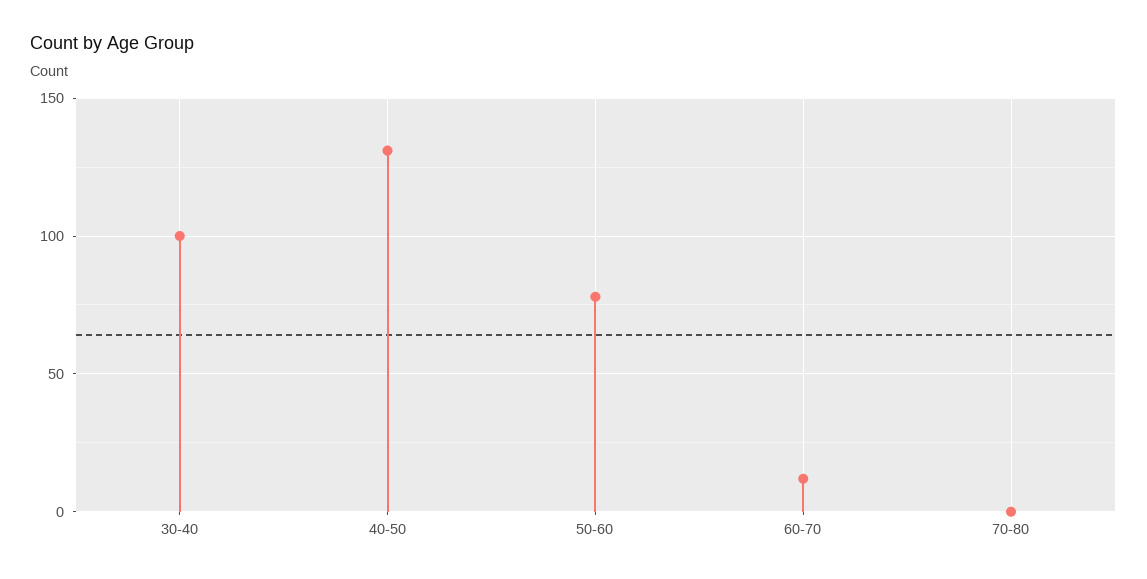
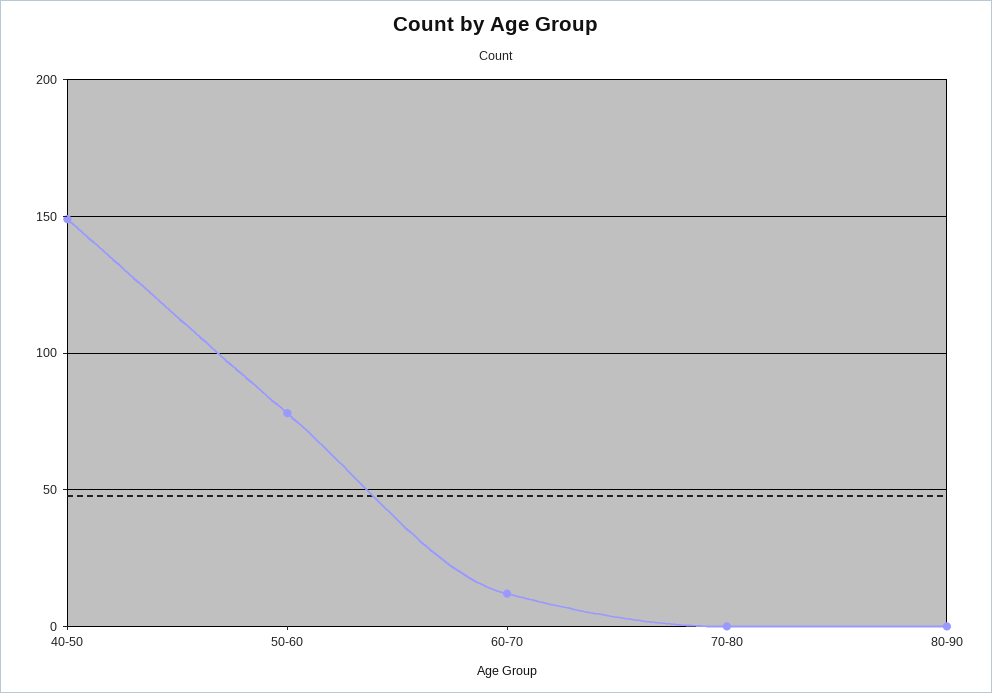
30-40: 100 -> none
40-50: 130 -> 150
80-90: none -> 0

